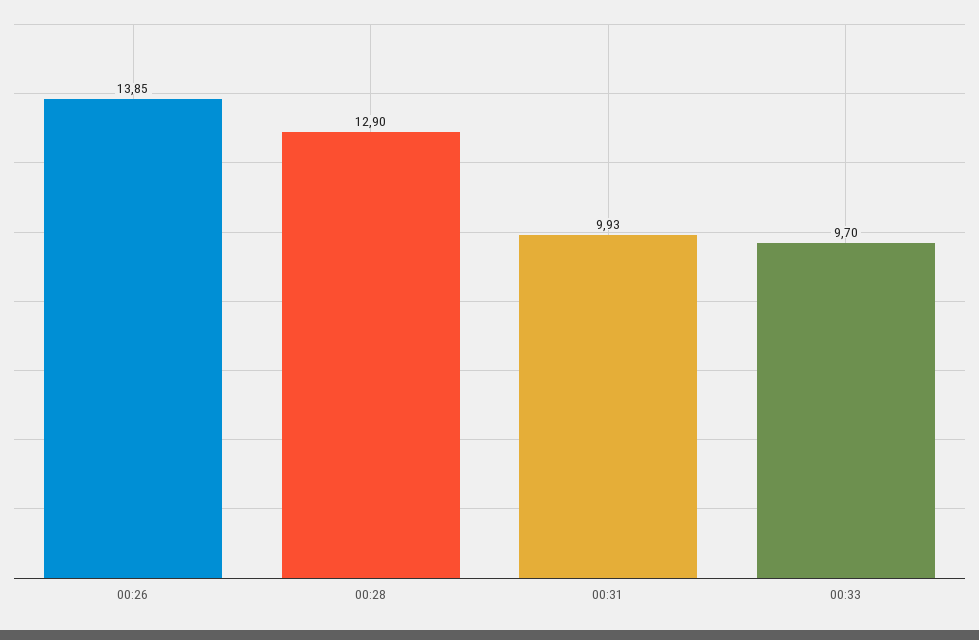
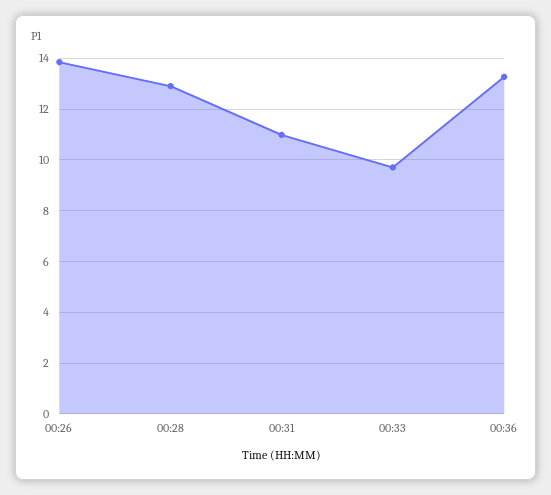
00:31: 9.93 -> 11
00:36: none -> 13.25

